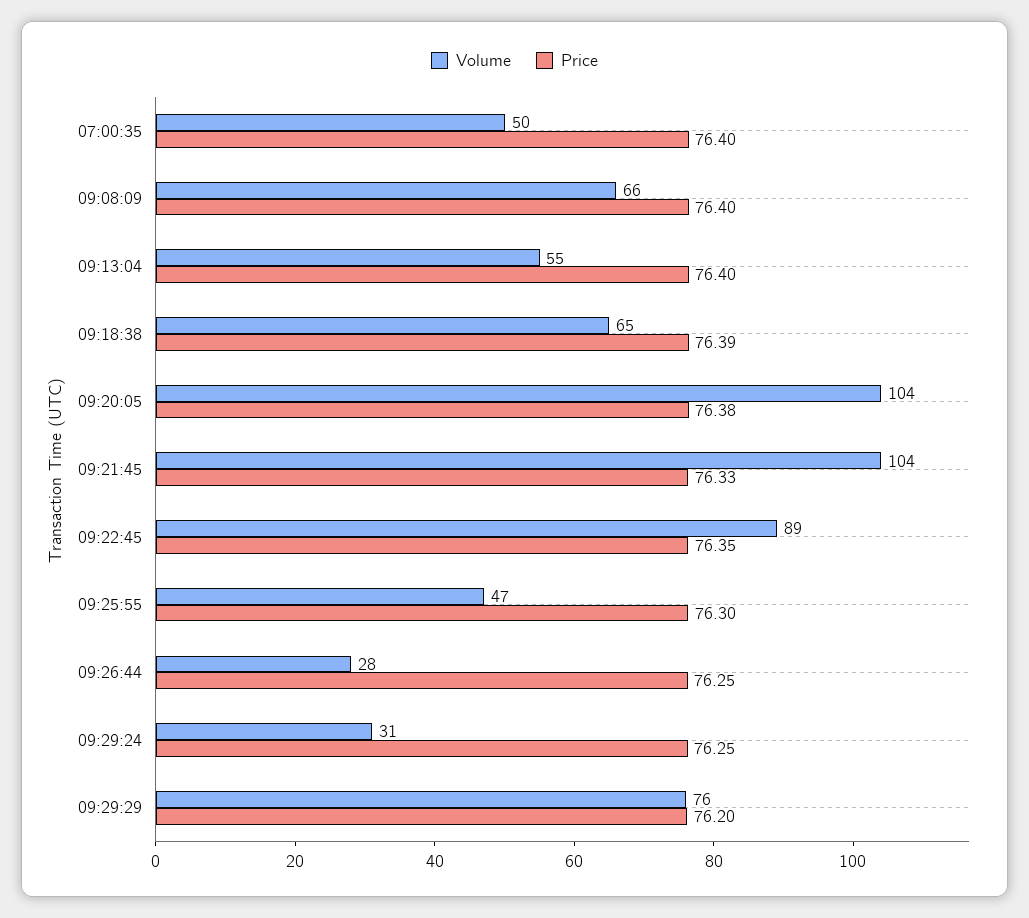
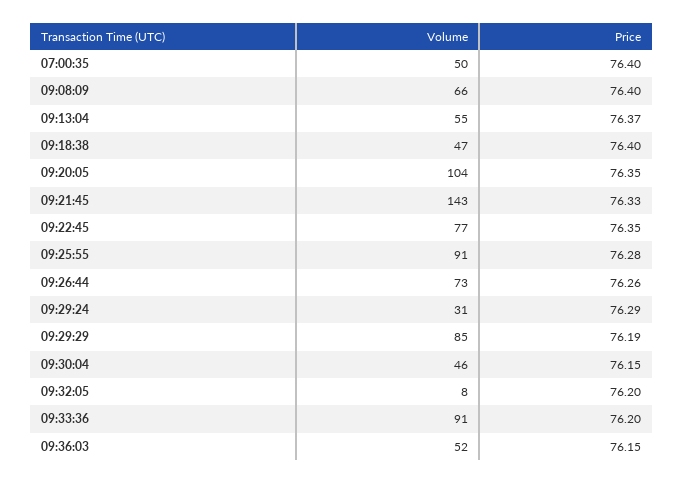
Price, 09:13:04: 76.4 -> 76.37
Volume, 09:18:38: 65 -> 47
Price, 09:18:38: 76.39 -> 76.4
Price, 09:20:05: 76.38 -> 76.35
Volume, 09:21:45: 104 -> 143
Volume, 09:22:45: 89 -> 77
Volume, 09:25:55: 47 -> 91
Price, 09:25:55: 76.3 -> 76.28
Volume, 09:26:44: 28 -> 73
Price, 09:26:44: 76.25 -> 76.26
Price, 09:29:24: 76.25 -> 76.29
Volume, 09:29:29: 76 -> 85
Price, 09:29:29: 76.2 -> 76.19
Volume, 09:30:04: none -> 46
Price, 09:30:04: none -> 76.15
Volume, 09:32:05: none -> 8
Price, 09:32:05: none -> 76.2
Volume, 09:33:36: none -> 91
Price, 09:33:36: none -> 76.2
Volume, 09:36:03: none -> 52
Price, 09:36:03: none -> 76.15

